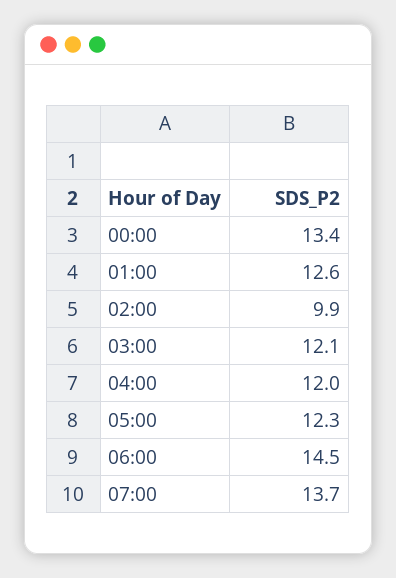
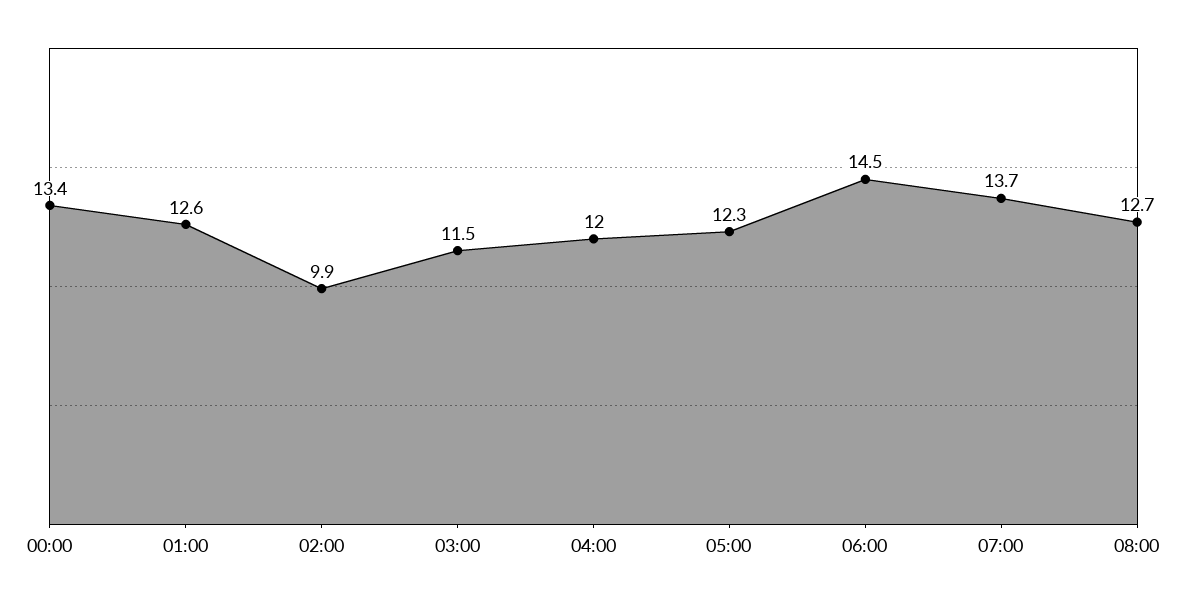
03:00: 12.1 -> 11.5
08:00: none -> 12.7

